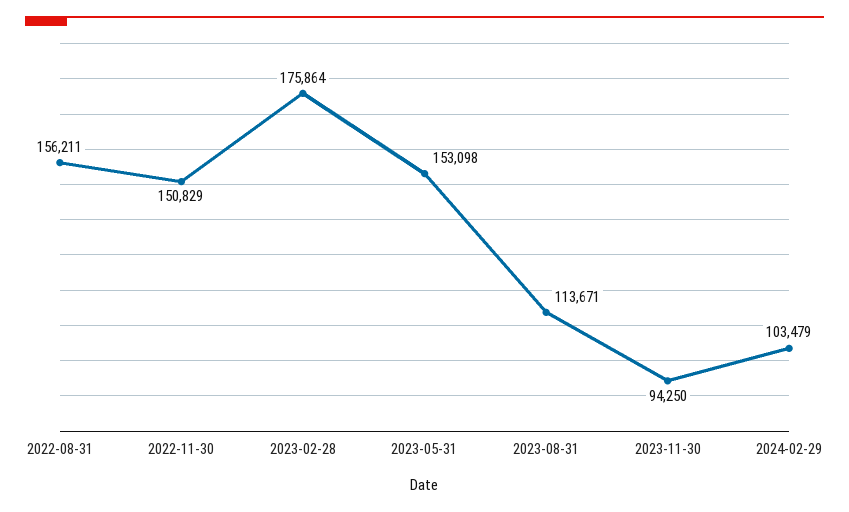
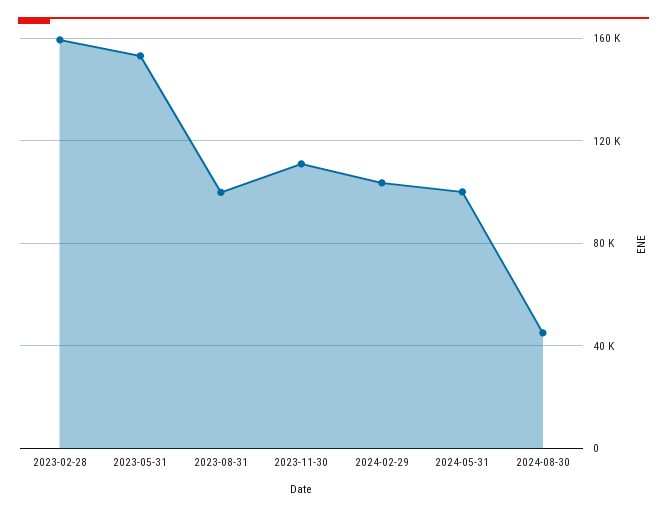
2022-08-31: 156211 -> none
2022-11-30: 150829 -> none
2023-02-28: 175864 -> 160000
2023-08-31: 113671 -> 100000
2023-11-30: 94250 -> 110000
2024-05-31: none -> 100000
2024-08-30: none -> 45000

